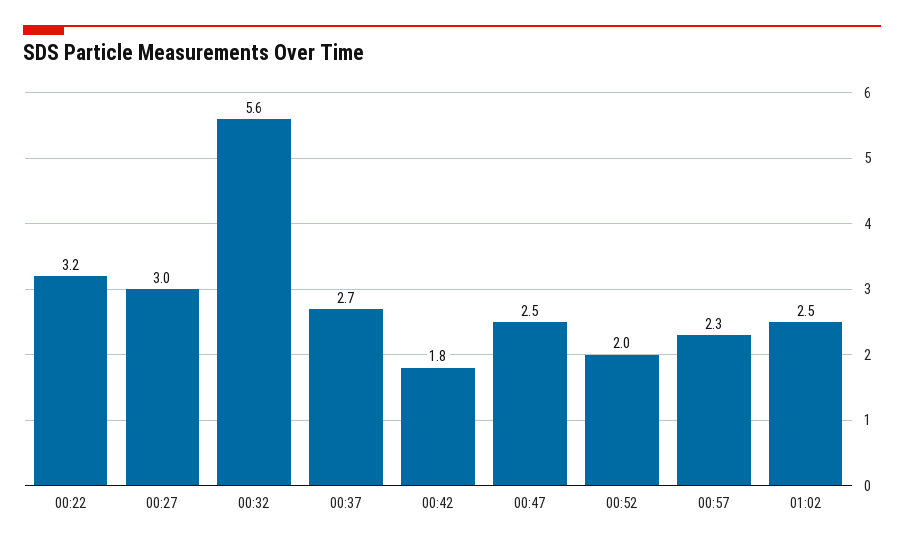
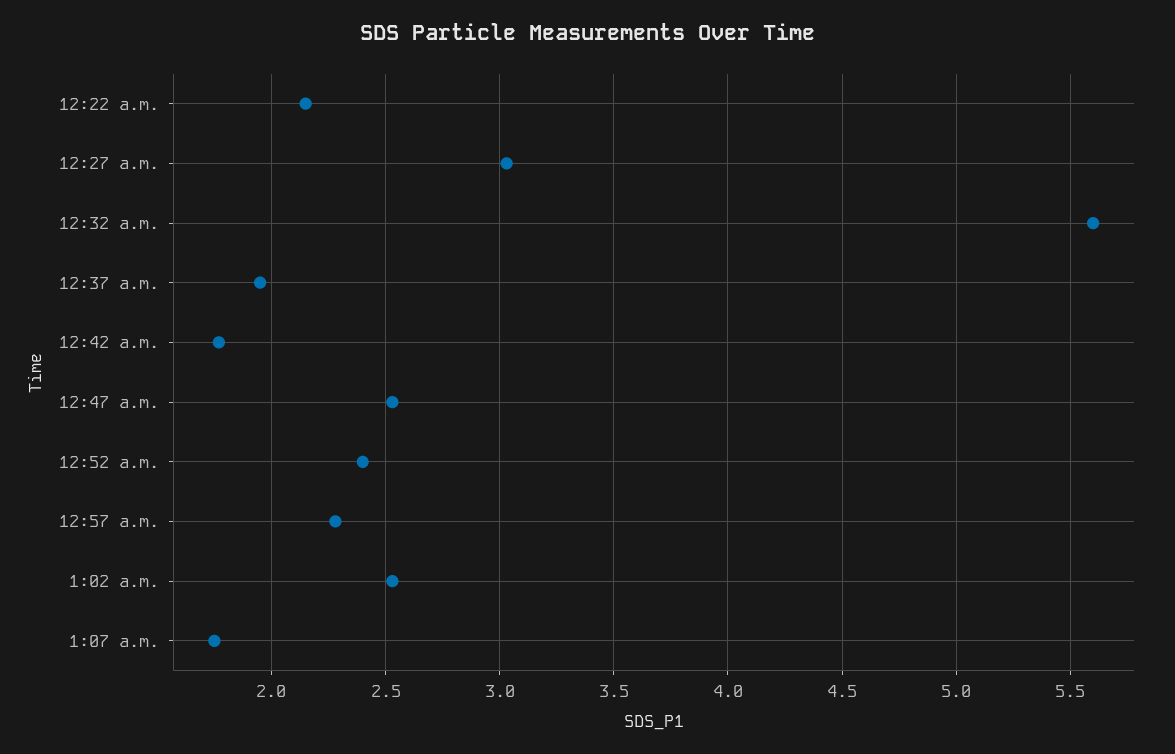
00:22: 3.2 -> 2.15
00:37: 2.7 -> 1.95
00:52: 2 -> 2.4
1:07 a.m.: none -> 1.75

